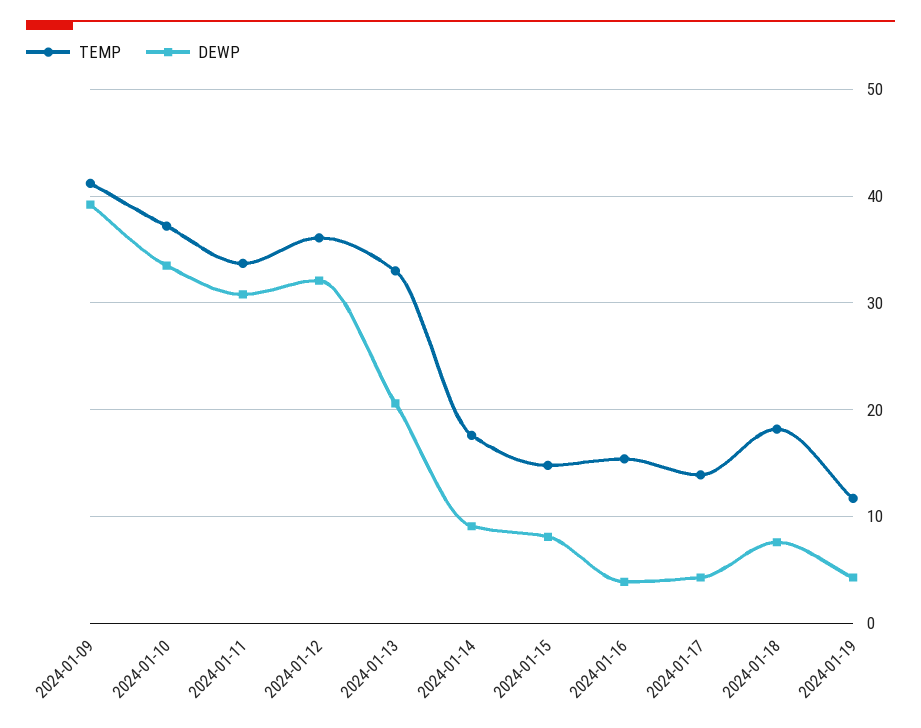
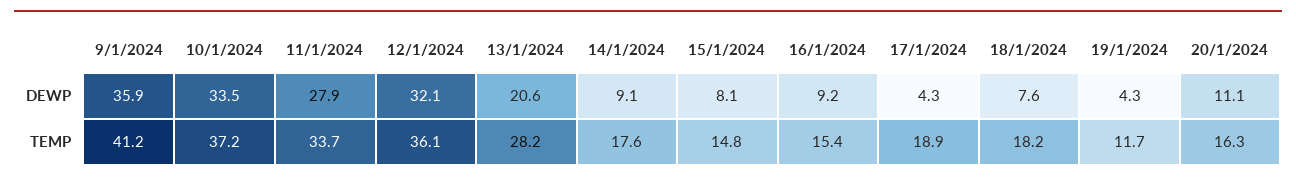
DEWP, 2024-01-09: 39 -> 35.9
DEWP, 2024-01-11: 31 -> 27.9
TEMP, 2024-01-13: 33 -> 28.2
DEWP, 2024-01-16: 4 -> 9.2
TEMP, 2024-01-17: 14 -> 18.9
DEWP, 20/1/2024: none -> 11.1
TEMP, 20/1/2024: none -> 16.3

